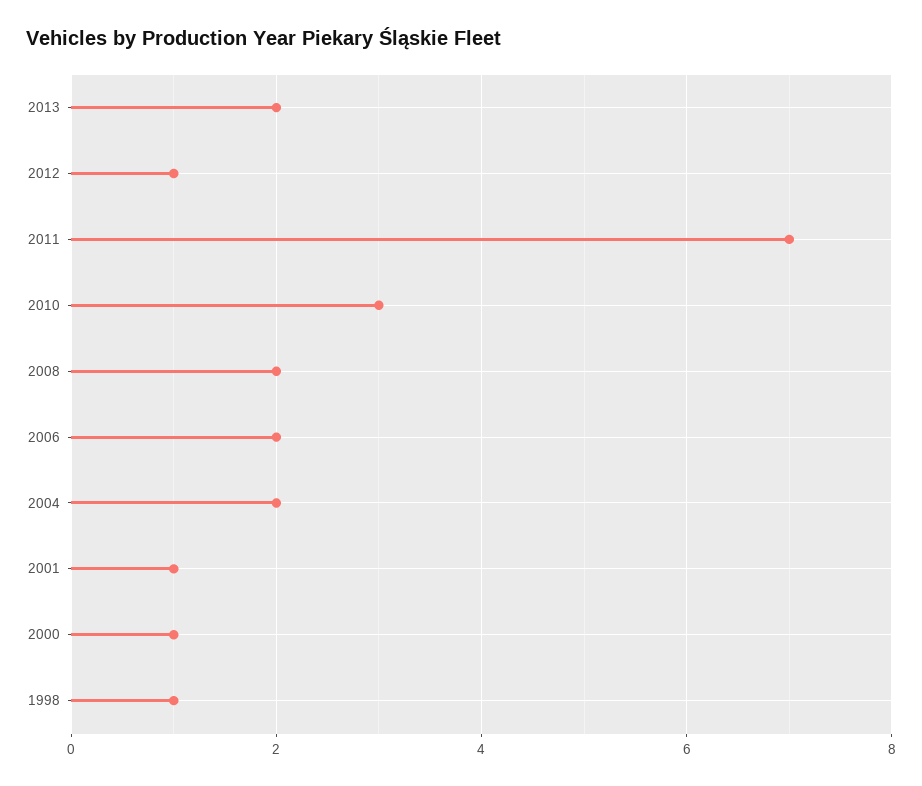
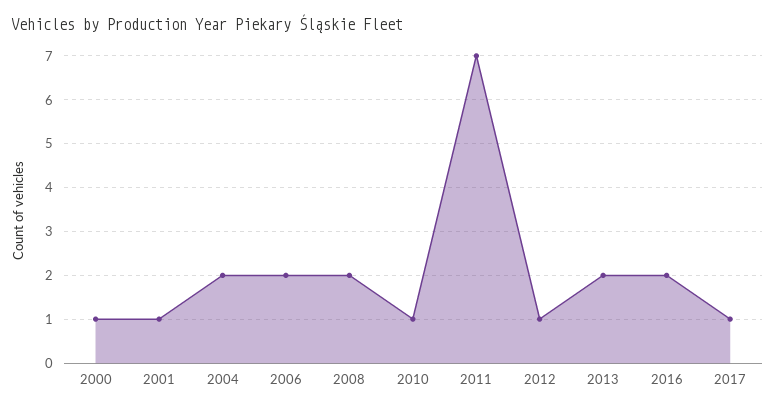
2010: 3 -> 1
1998: 1 -> none
2016: none -> 2
2017: none -> 1

